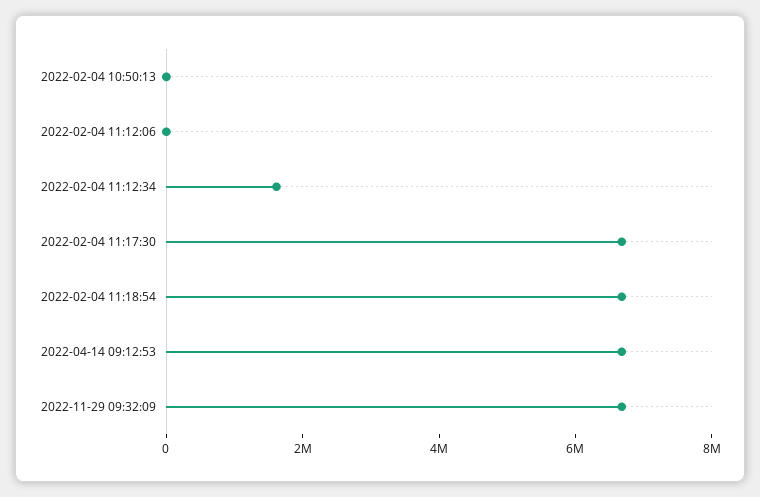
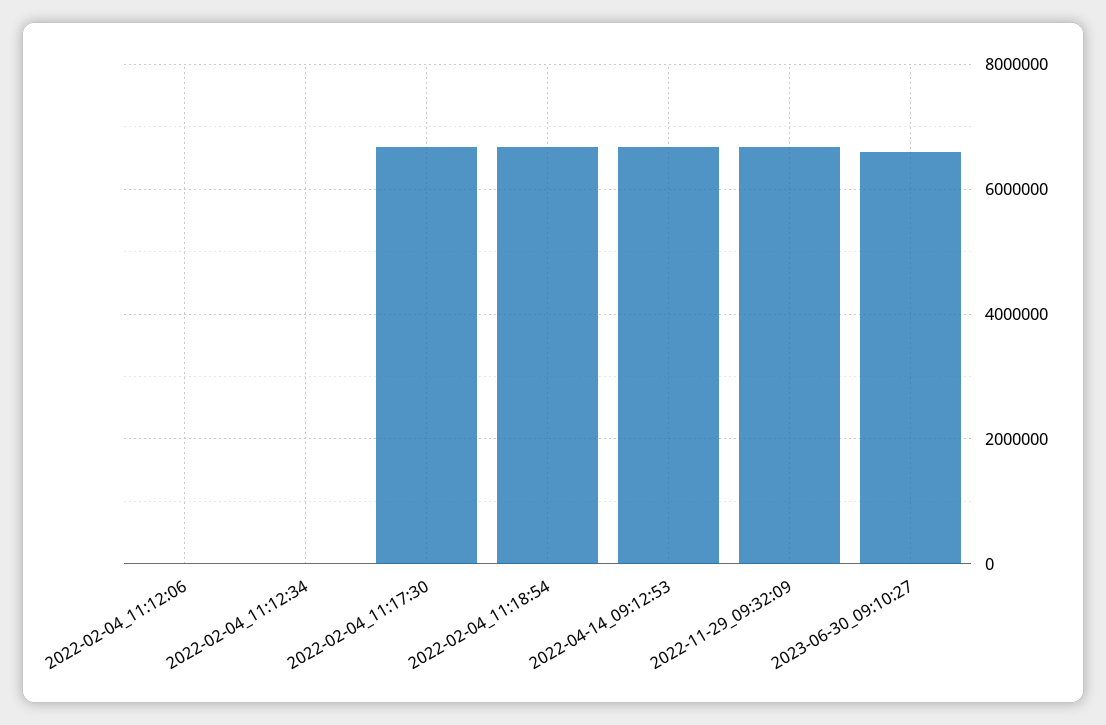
2022-02-04 10:50:13: 0 -> none
2022-02-04 11:12:34: 1500000 -> 0
2023-06-30_09:10:27: none -> 6600000

